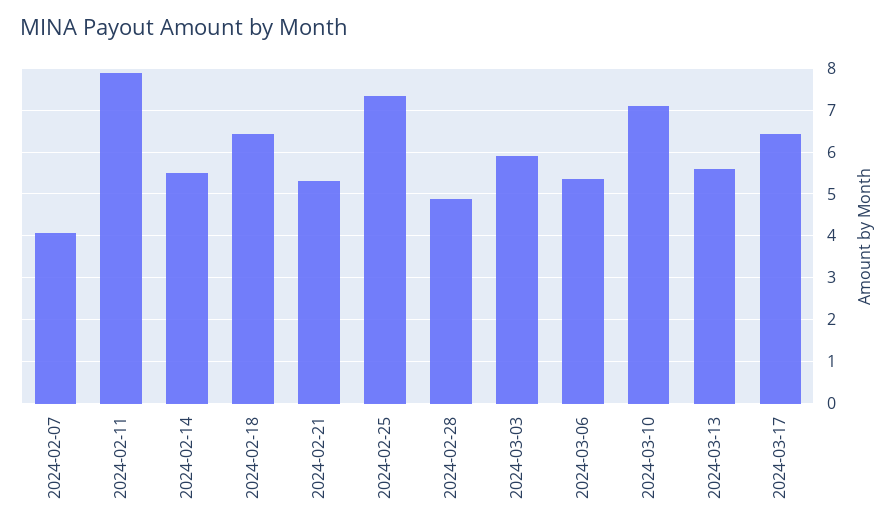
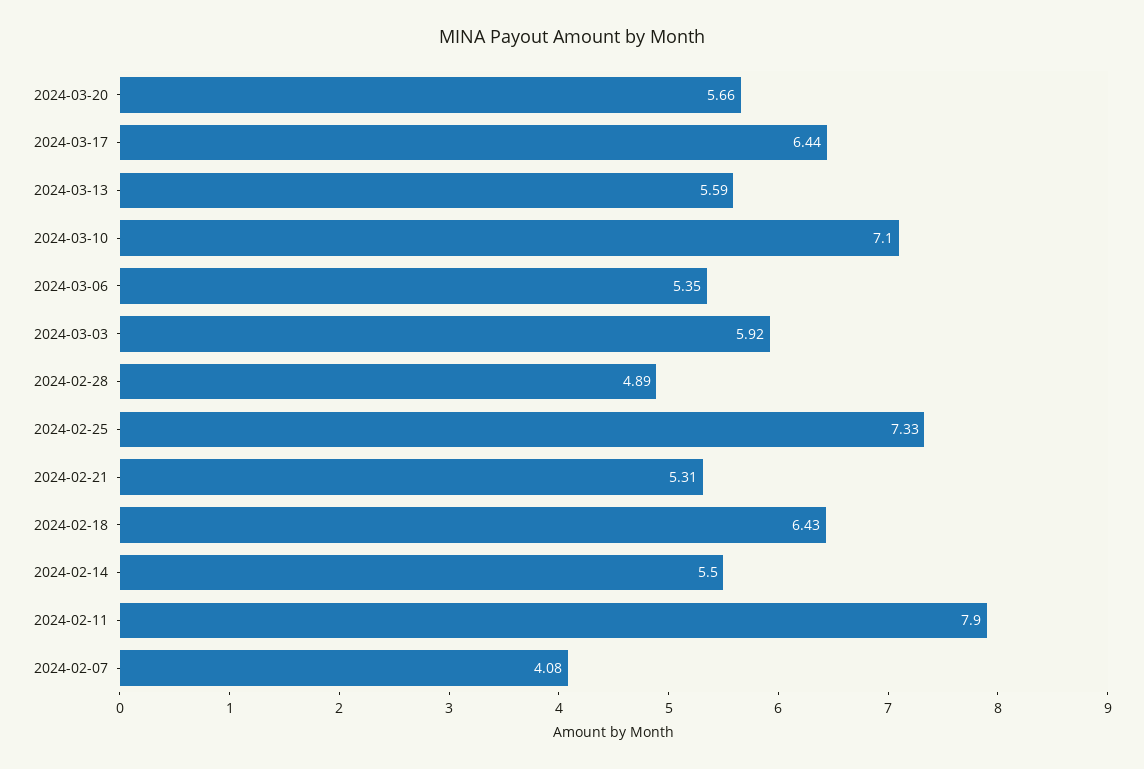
2024-03-20: none -> 5.66

